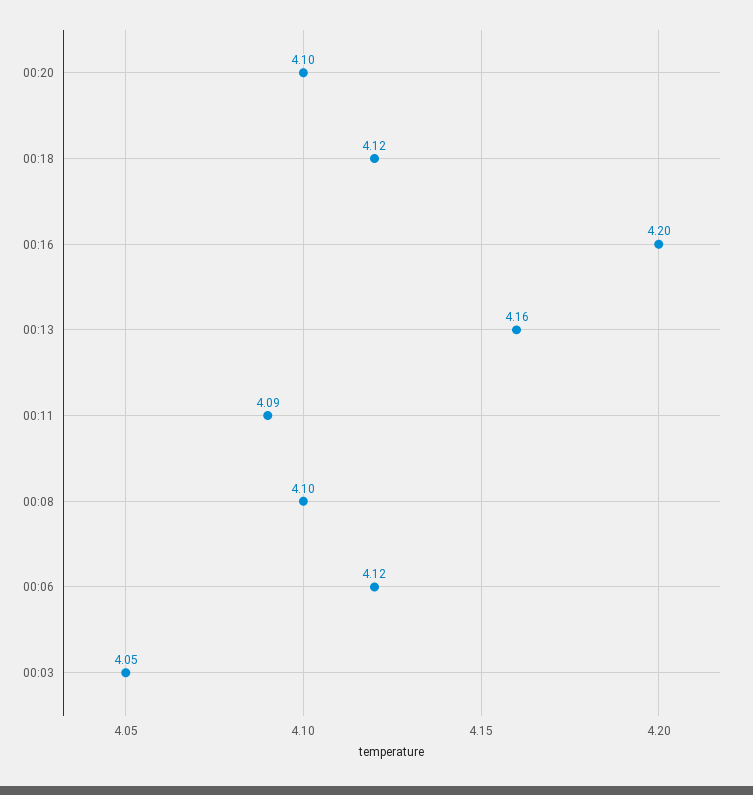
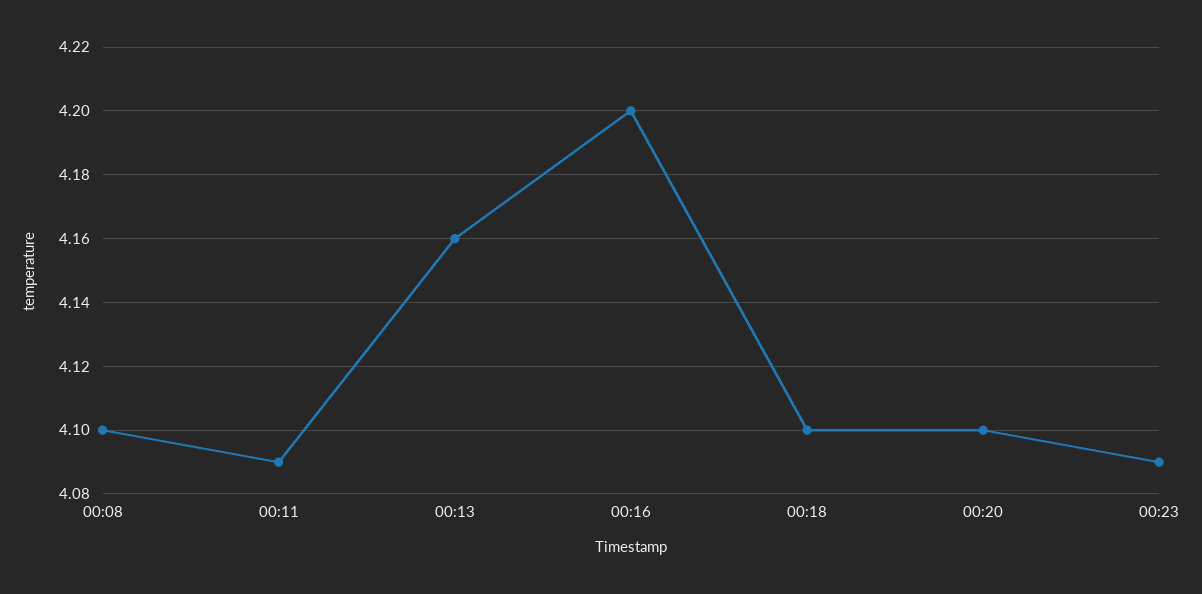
00:18: 4.12 -> 4.1
00:06: 4.12 -> none
00:03: 4.05 -> none
00:23: none -> 4.09

